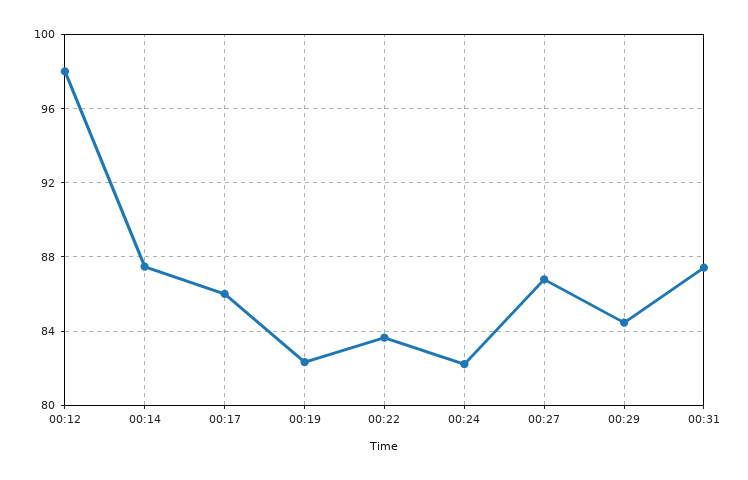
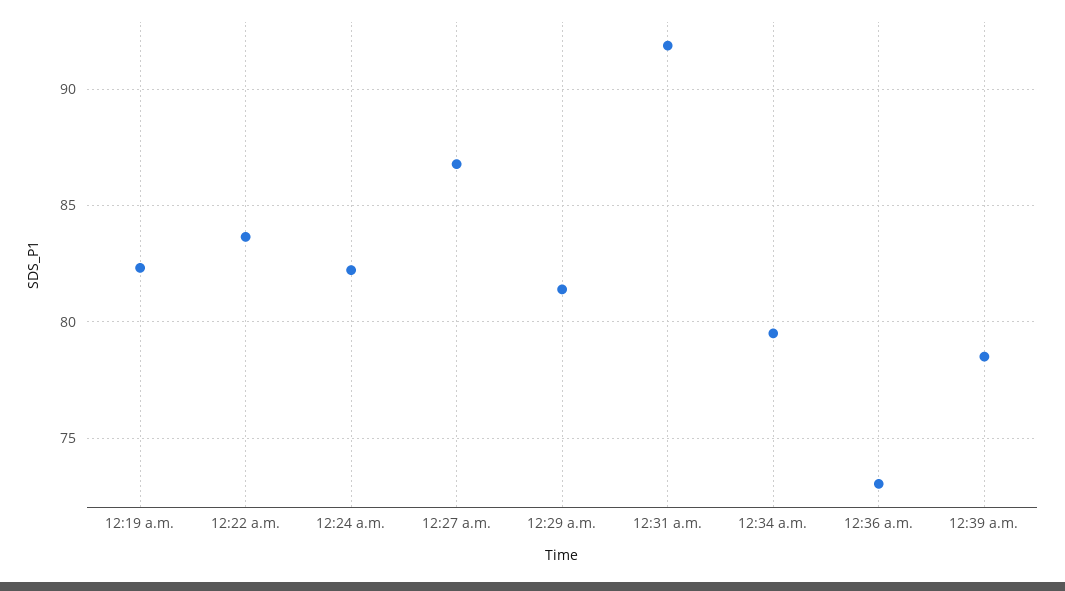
00:12: 98 -> none
00:14: 87.5 -> none
00:17: 86 -> none
00:29: 84.5 -> 81.5
00:31: 87.5 -> 92
12:34 a.m.: none -> 79.5
12:36 a.m.: none -> 73
12:39 a.m.: none -> 78.5

